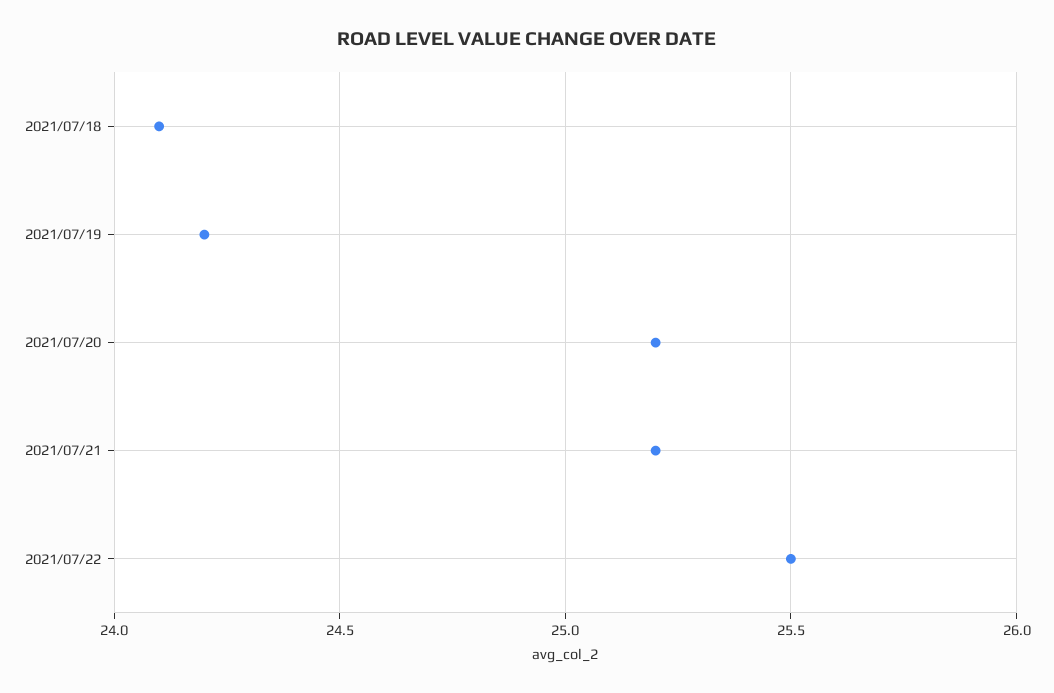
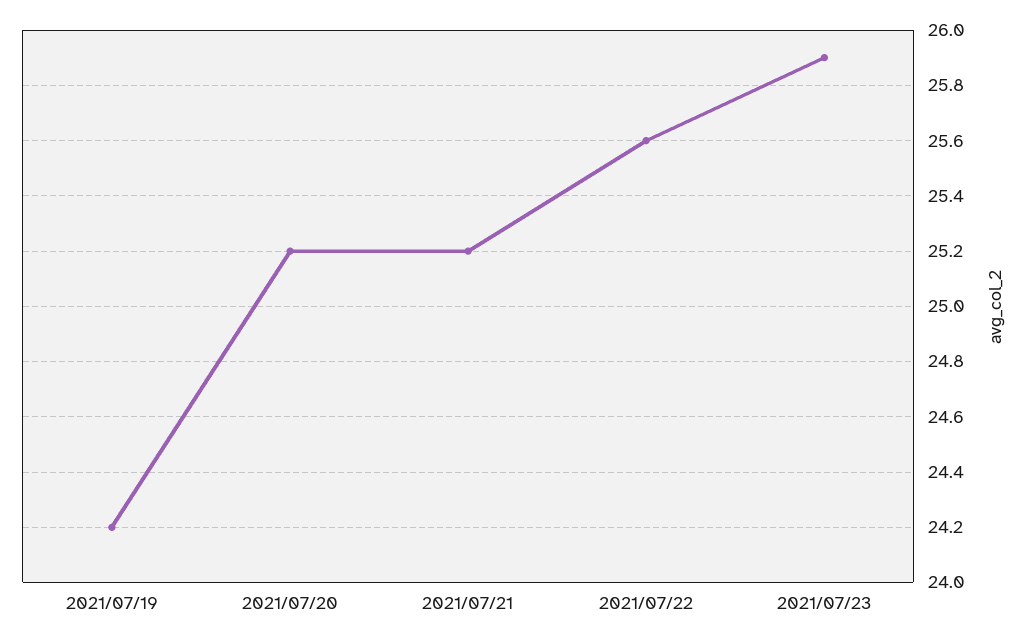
2021/07/18: 24.1 -> none
2021/07/22: 25.5 -> 25.6
2021/07/23: none -> 25.9

